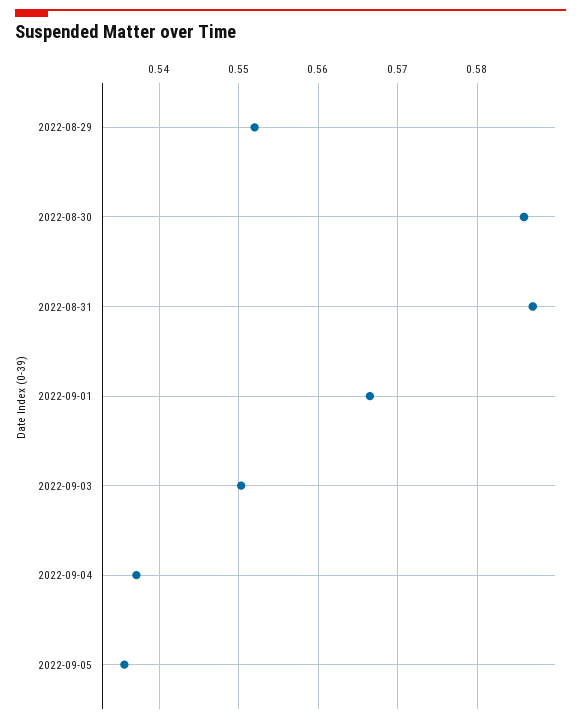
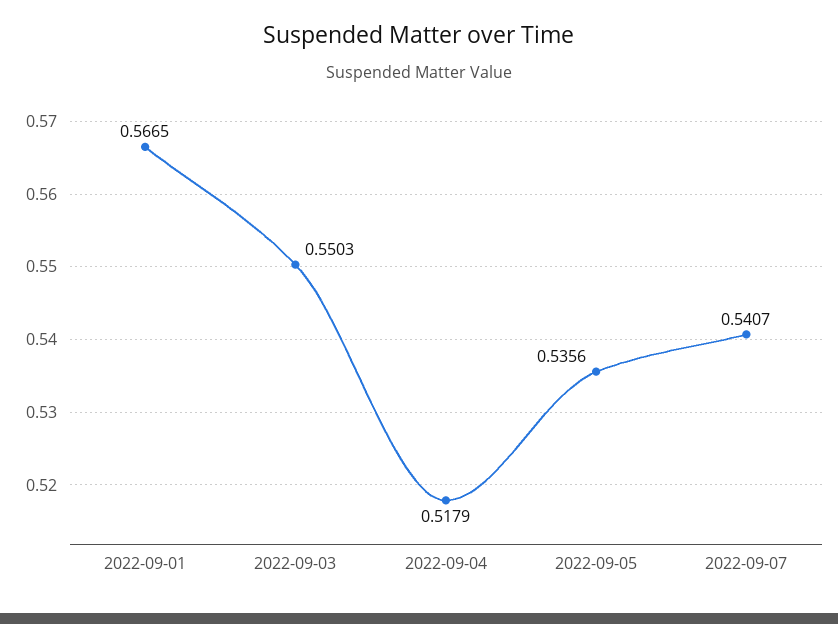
2022-08-29: 0.552 -> none
2022-08-30: 0.586 -> none
2022-08-31: 0.587 -> none
2022-09-04: 0.537 -> 0.5179
2022-09-07: none -> 0.5407

